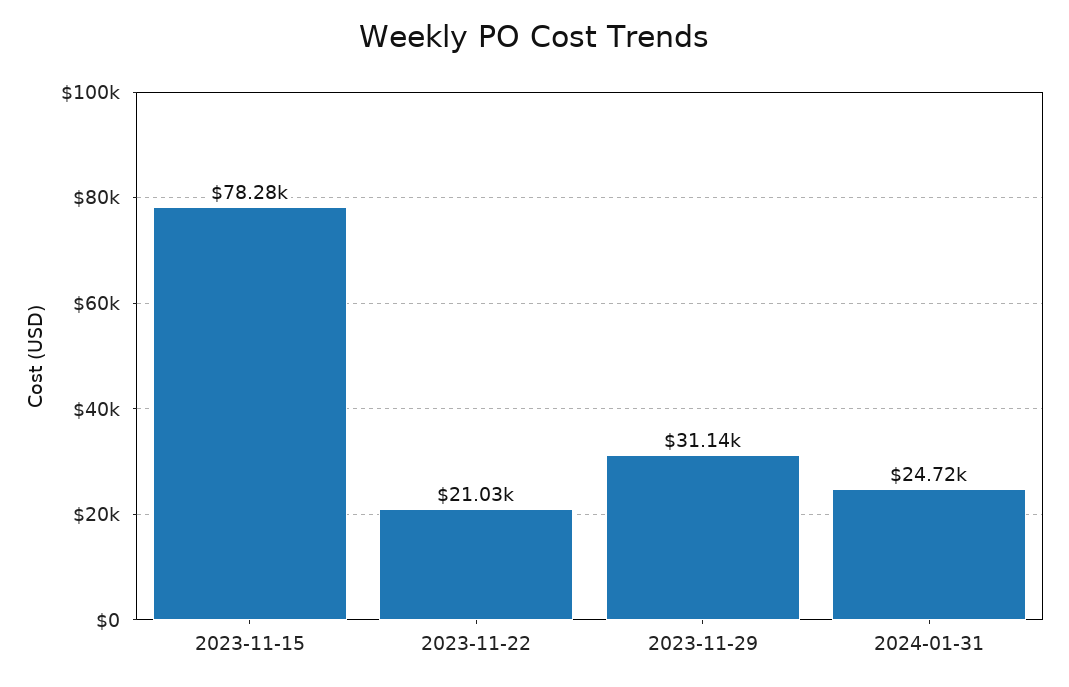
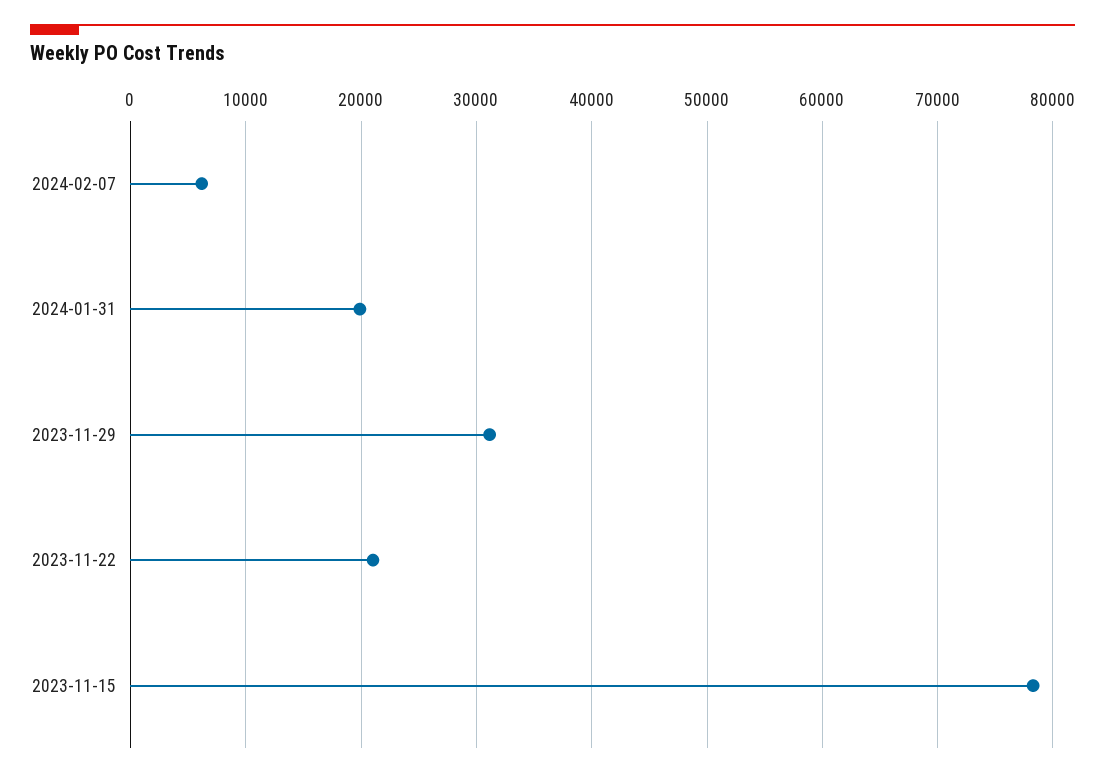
2024-01-31: 24720 -> 20000
2024-02-07: none -> 6000

